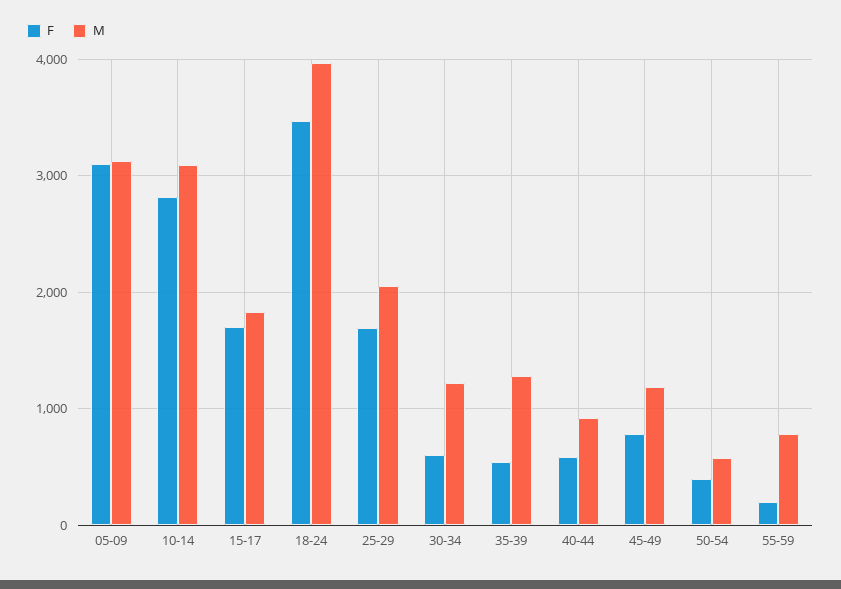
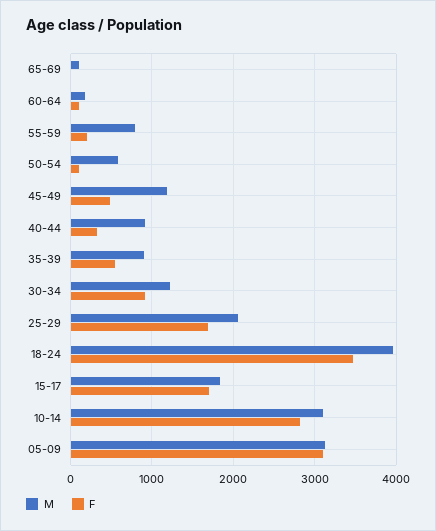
F, 30-34: 600 -> 900
M, 35-39: 1300 -> 900
F, 40-44: 600 -> 300
F, 45-49: 800 -> 500
F, 50-54: 400 -> 100
M, 65-69: none -> 100
F, 65-69: none -> 0
M, 60-64: none -> 200
F, 60-64: none -> 100

